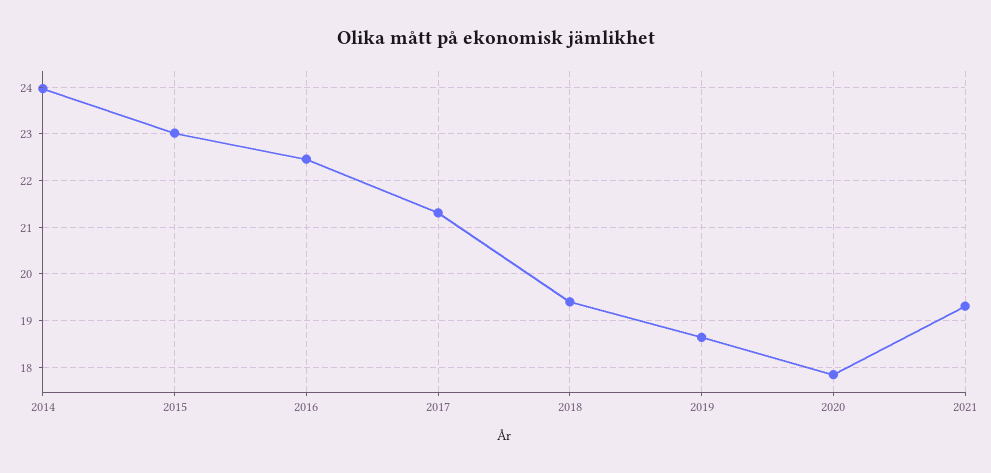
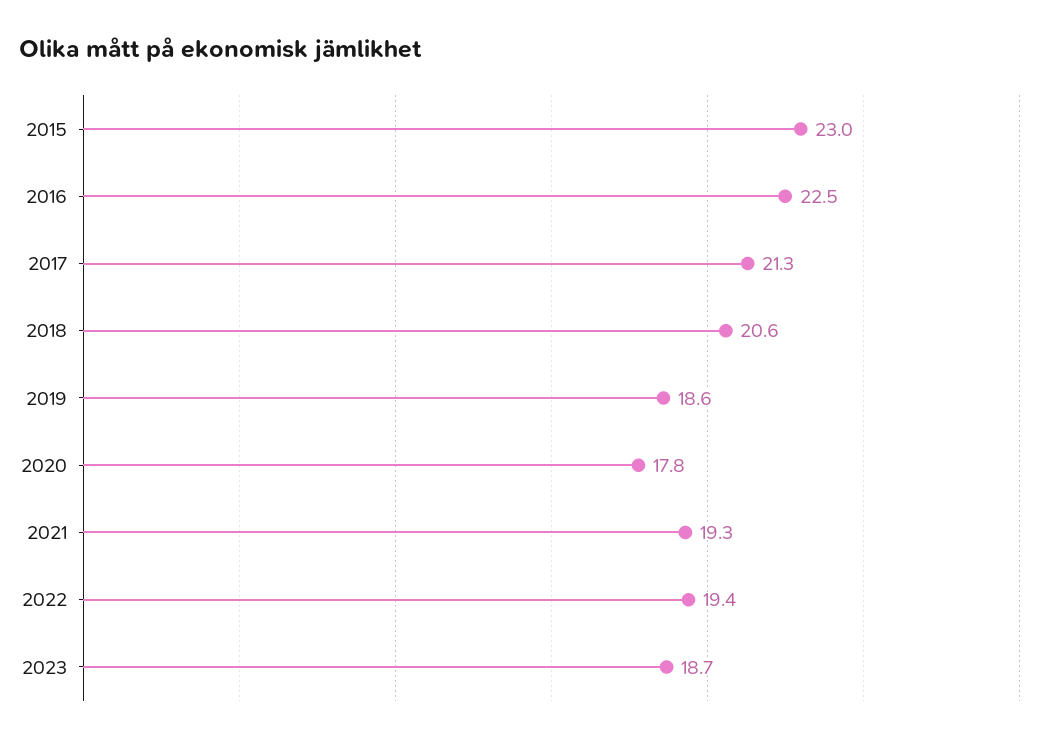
2014: 24 -> none
2018: 19.4 -> 20.6
2022: none -> 19.4
2023: none -> 18.7

